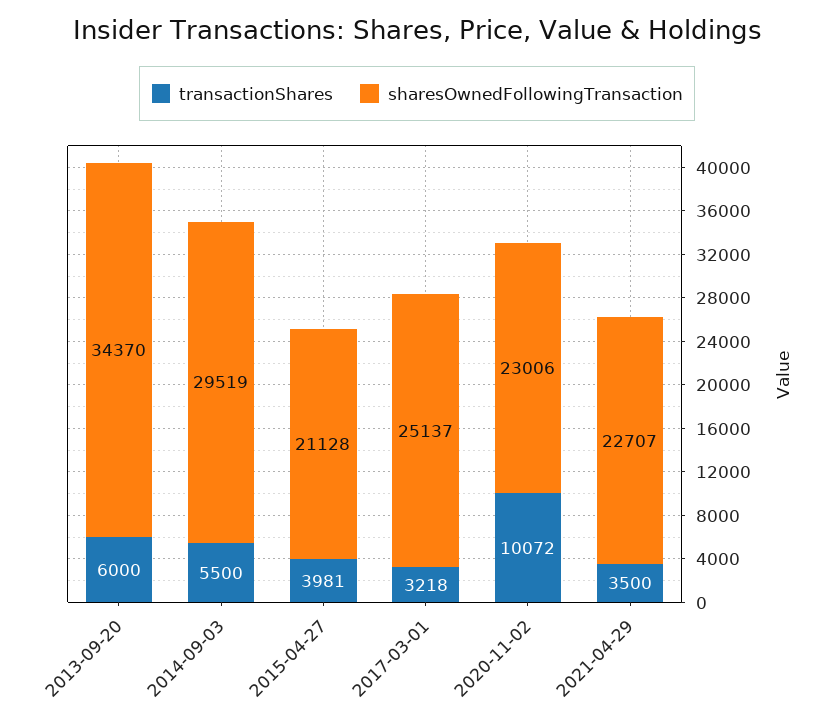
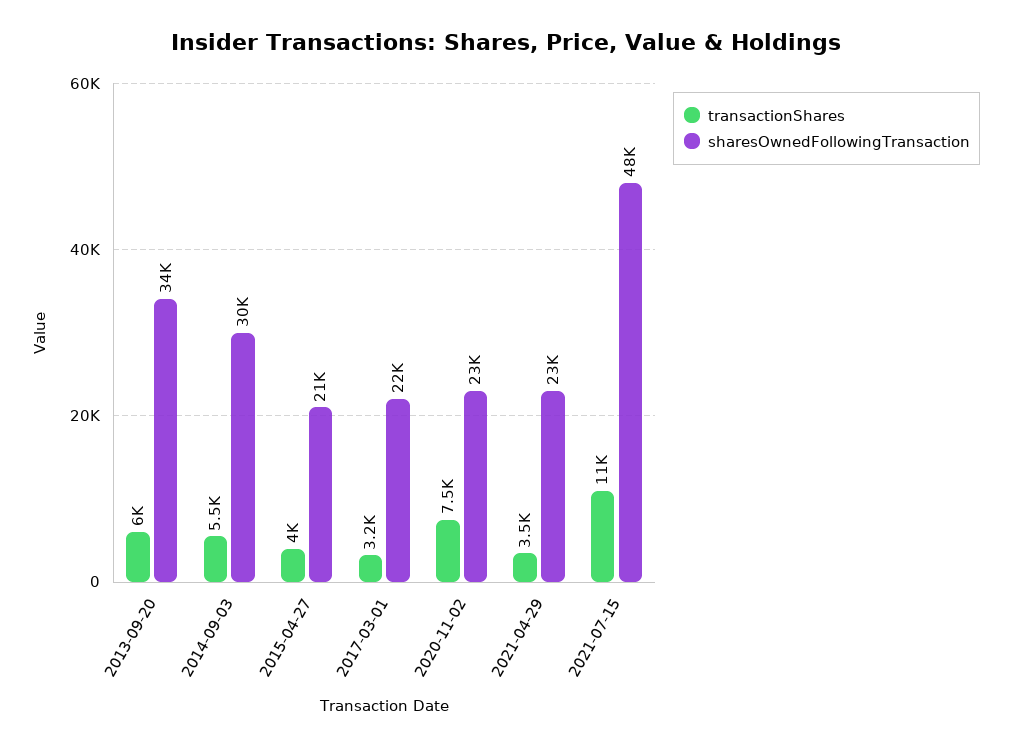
sharesOwnedFollowingTransaction, 2017-03-01: 25137 -> 22000
transactionShares, 2020-11-02: 10072 -> 7500
transactionShares, 2021-07-15: none -> 11000
sharesOwnedFollowingTransaction, 2021-07-15: none -> 48000

